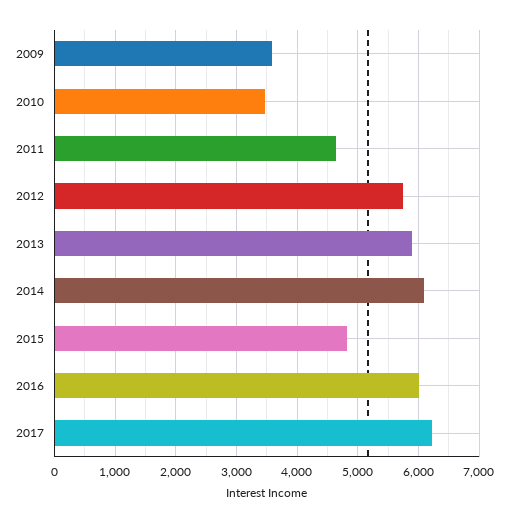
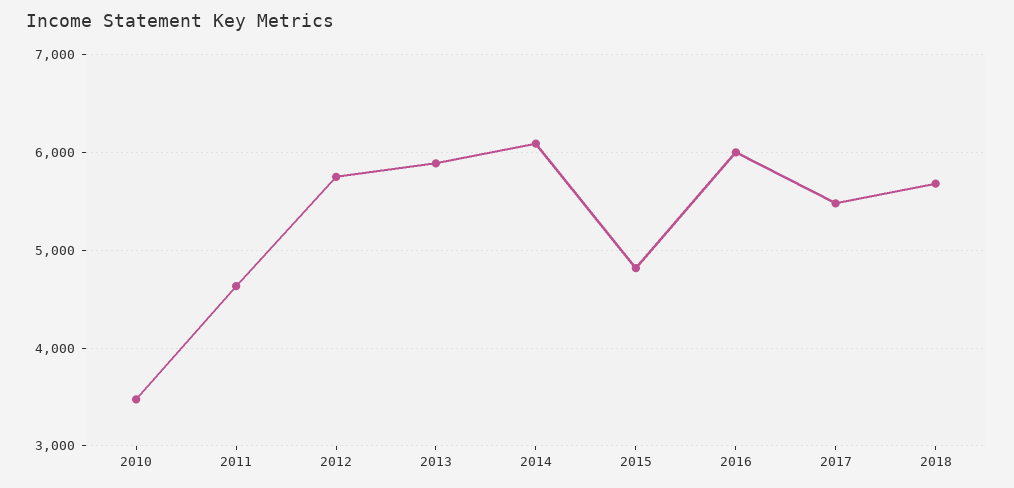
2009: 3600 -> none
2017: 6200 -> 5500
2018: none -> 5700

